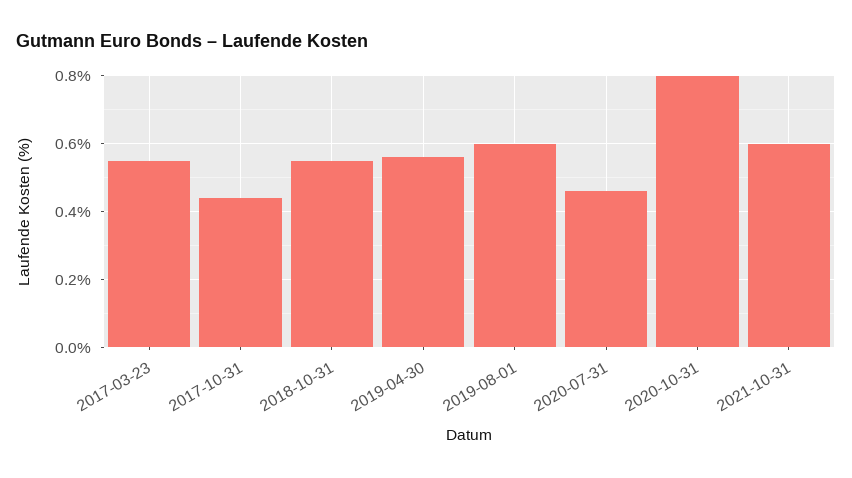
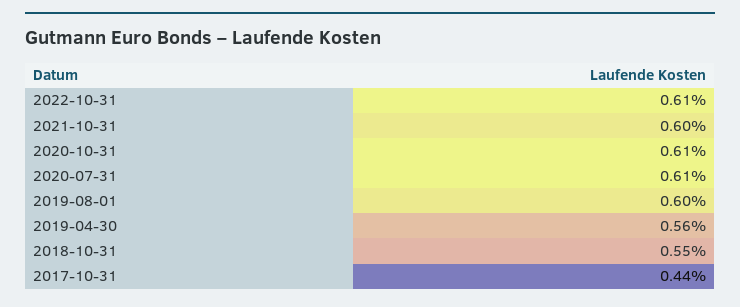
2017-03-23: 0.55 -> none
2020-07-31: 0.45 -> 0.61
2020-10-31: 0.8 -> 0.61
2022-10-31: none -> 0.61

